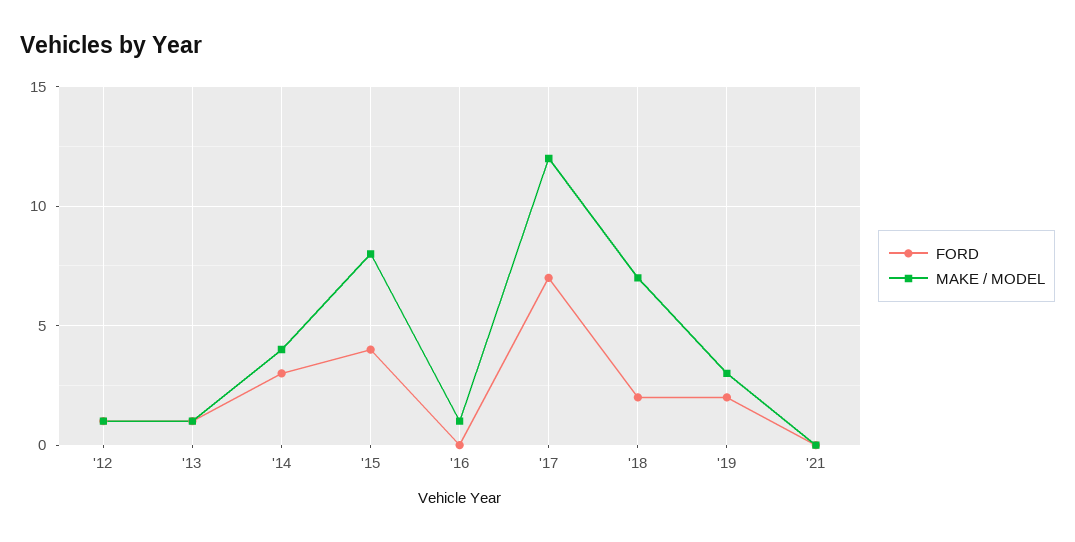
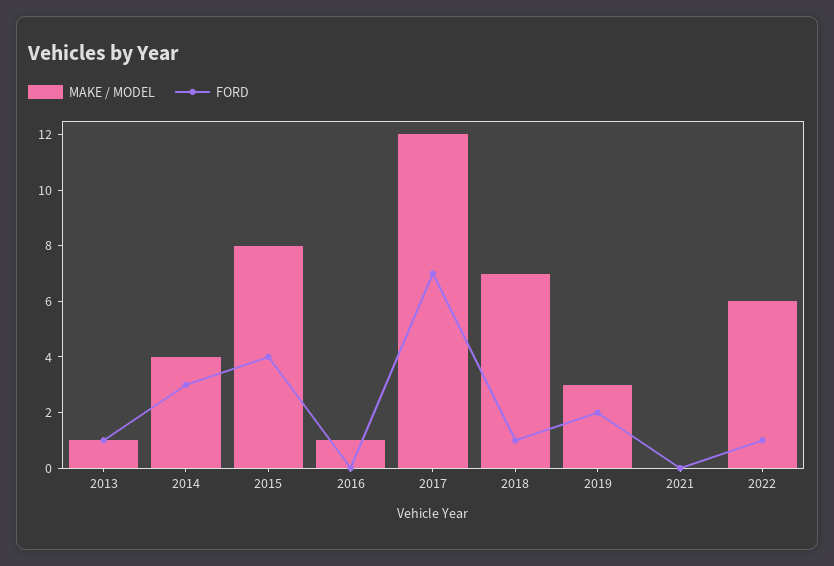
FORD, '12: 1 -> none
MAKE / MODEL, '12: 1 -> none
FORD, '18: 2 -> 1
MAKE / MODEL, 2022: none -> 6
FORD, 2022: none -> 1

